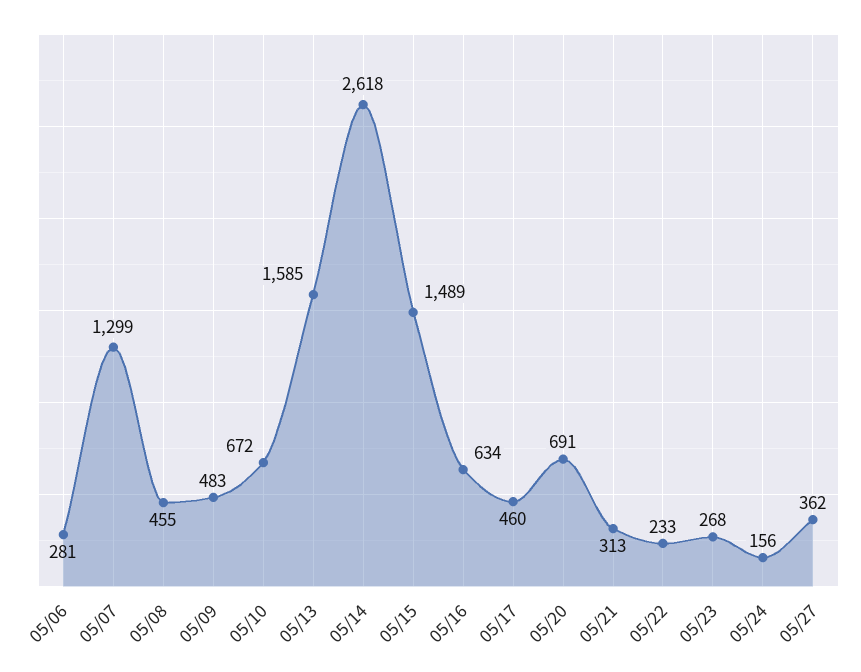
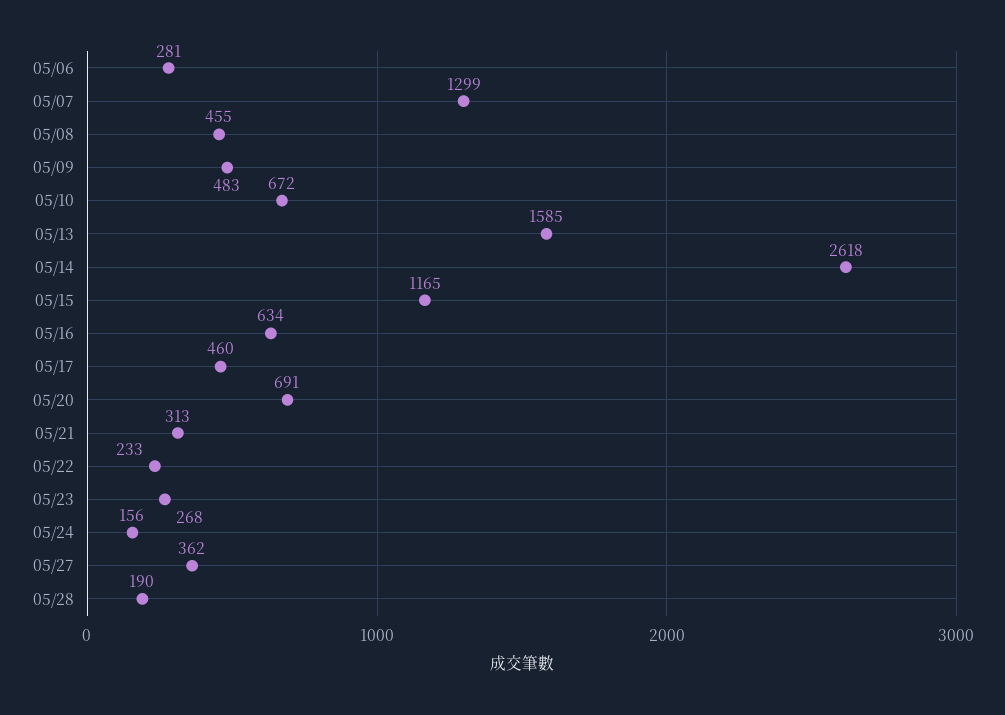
05/15: 1489 -> 1165
05/28: none -> 190

